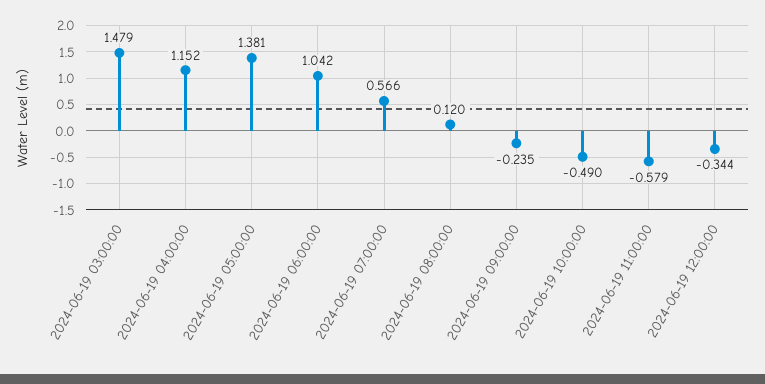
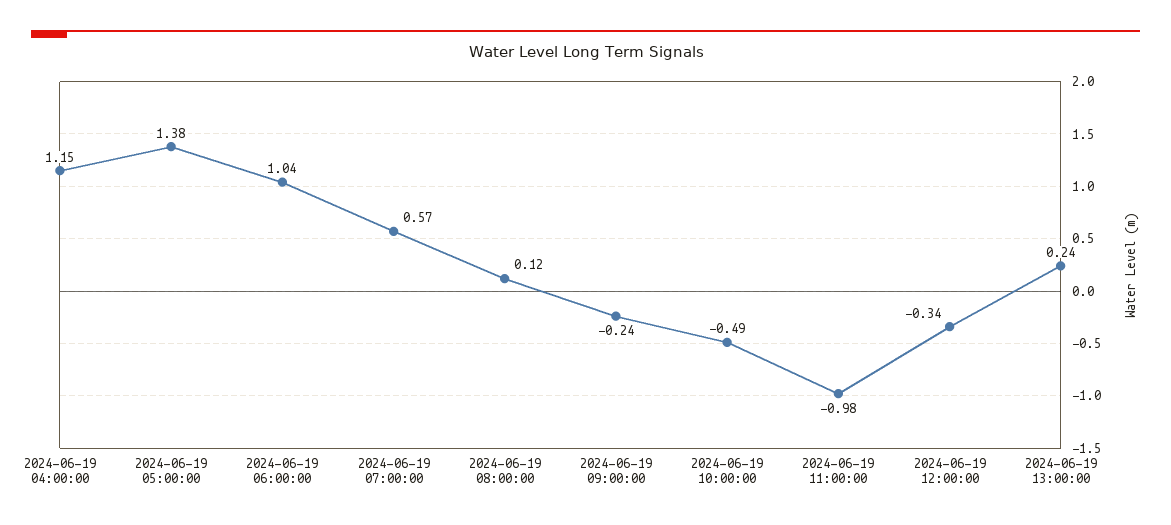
2024-06-19 03:00:00: 1.479 -> none
2024-06-19 11:00:00: -0.579 -> -0.98
2024-06-19 13:00:00: none -> 0.24

